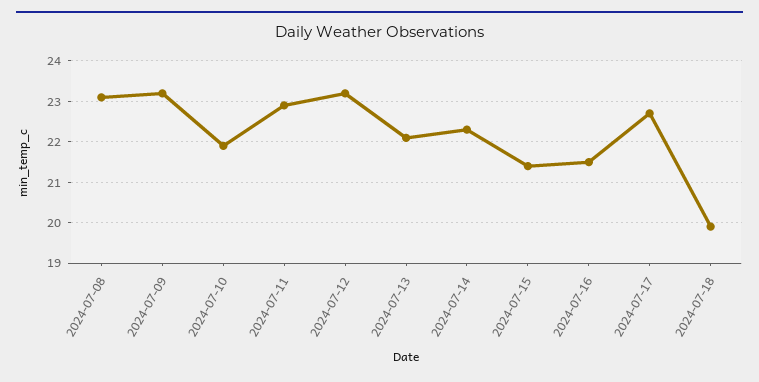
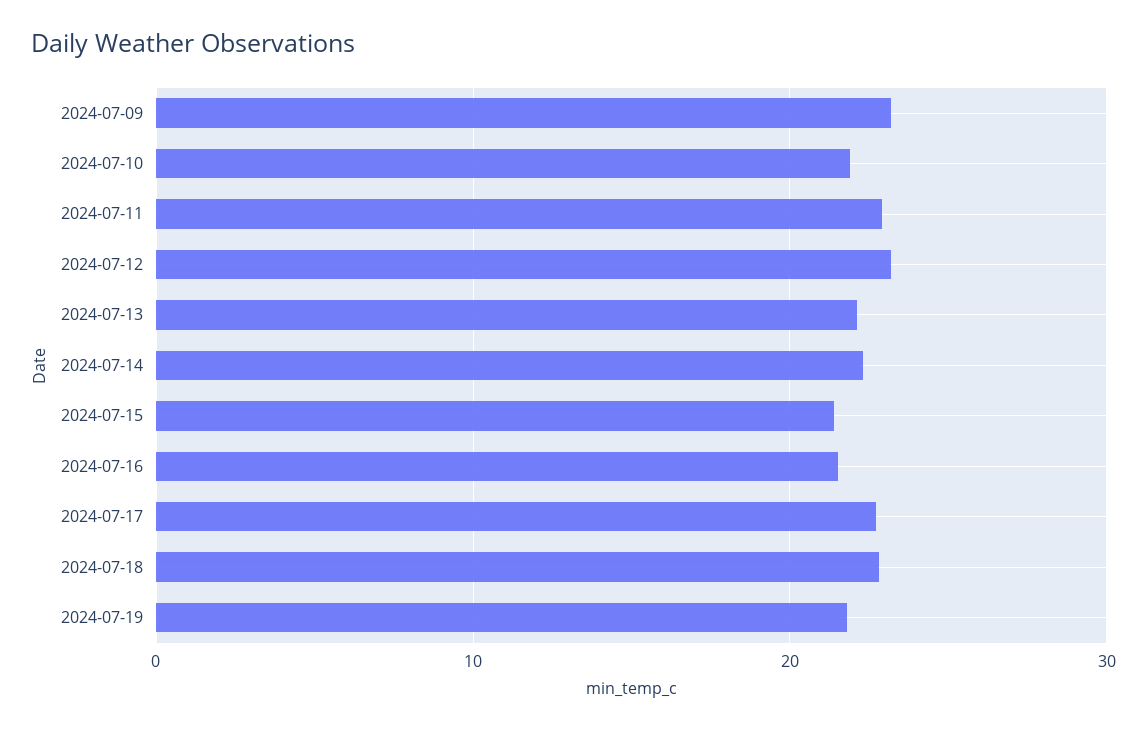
2024-07-08: 23 -> none
2024-07-18: 20 -> 23
2024-07-19: none -> 22

